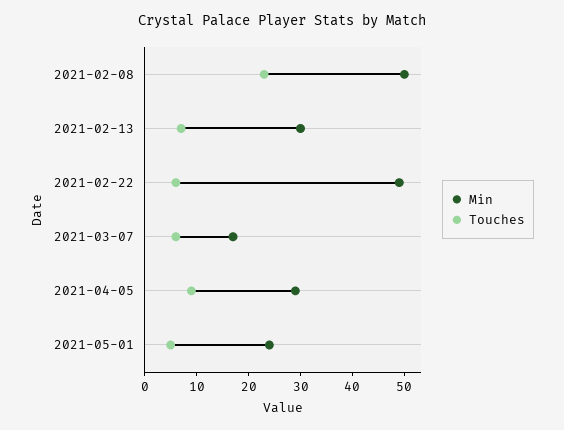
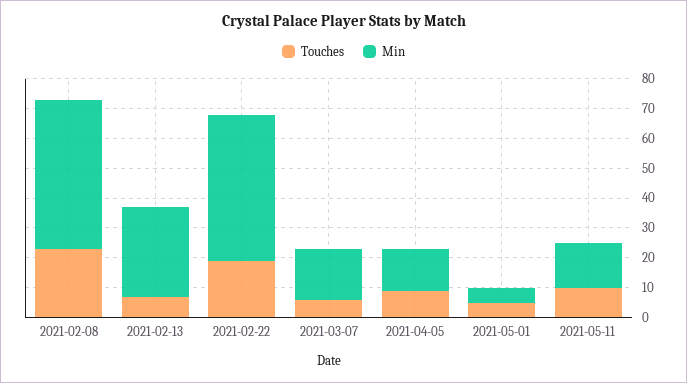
Touches, 2021-02-22: 5 -> 20
Min, 2021-04-05: 30 -> 15
Min, 2021-05-01: 25 -> 5
Touches, 2021-05-11: none -> 10
Min, 2021-05-11: none -> 15

